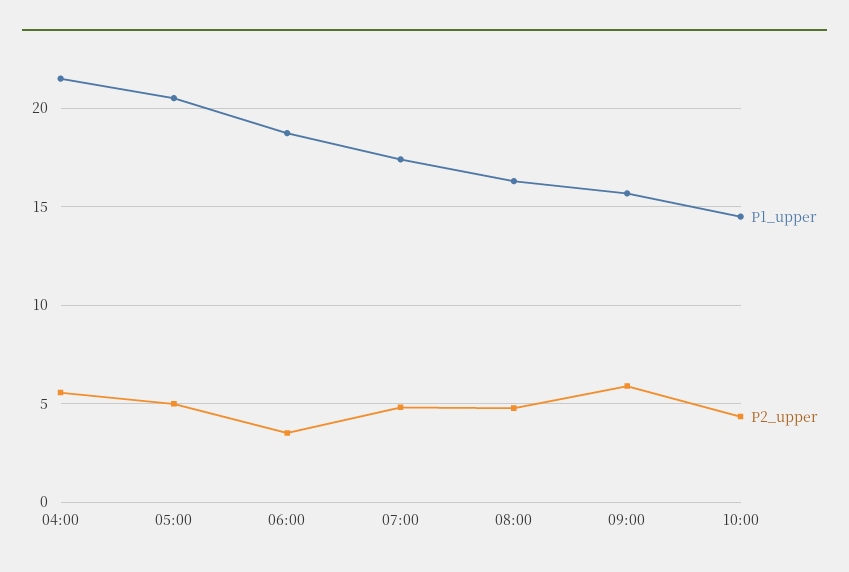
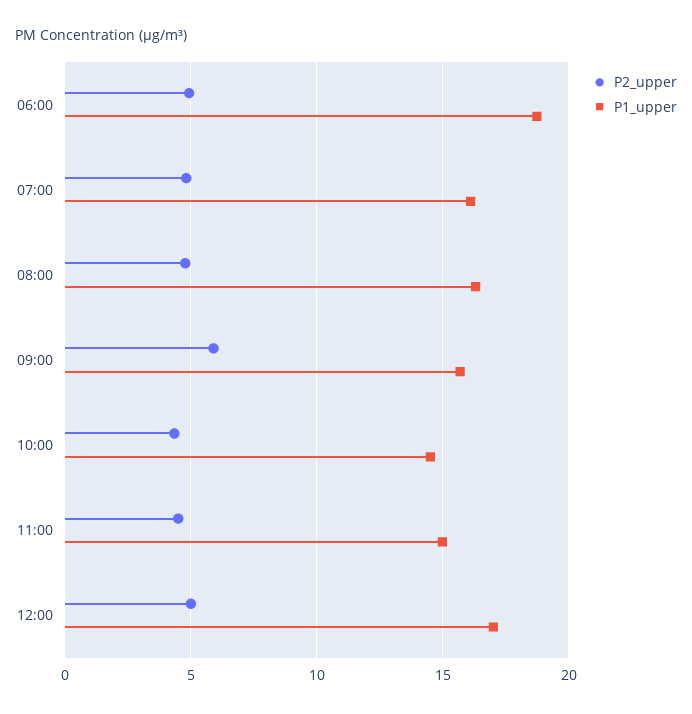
P1_upper, 04:00: 21.5 -> none
P2_upper, 04:00: 5.5 -> none
P1_upper, 05:00: 20.5 -> none
P2_upper, 05:00: 5 -> none
P2_upper, 06:00: 3.5 -> 5
P1_upper, 07:00: 17.5 -> 16
P2_upper, 11:00: none -> 4.5
P1_upper, 11:00: none -> 15
P2_upper, 12:00: none -> 5
P1_upper, 12:00: none -> 17

